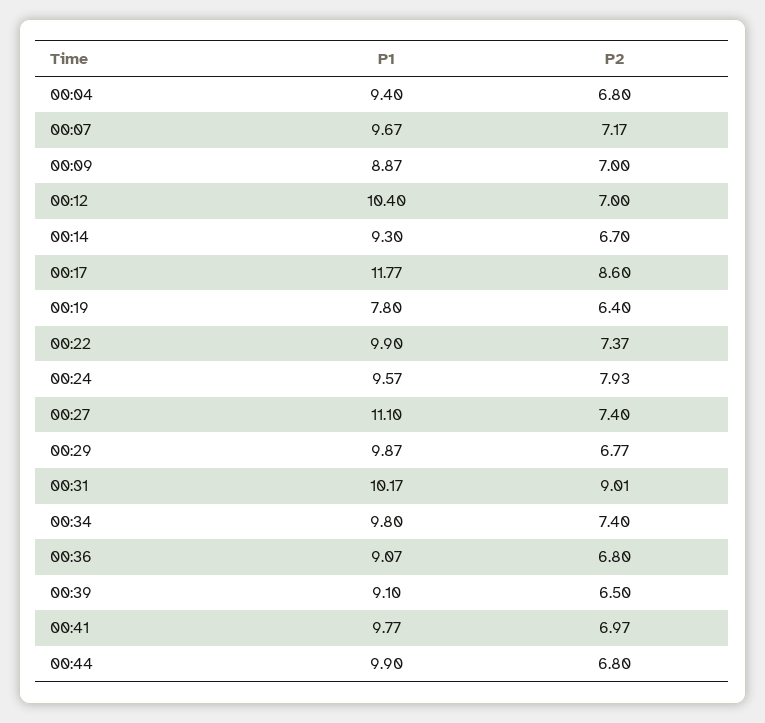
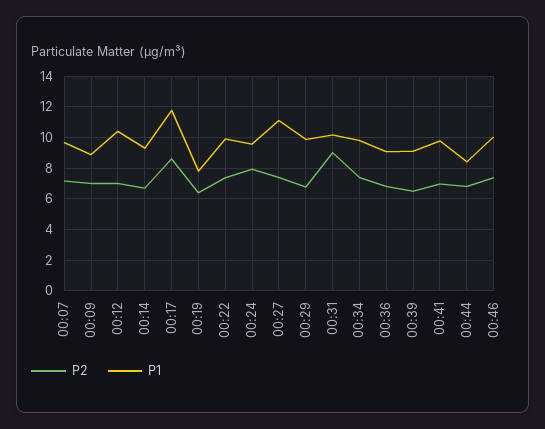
P1, 00:04: 9.4 -> none
P2, 00:04: 6.8 -> none
P1, 00:44: 9.9 -> 8.5
P2, 00:46: none -> 7.5
P1, 00:46: none -> 10

